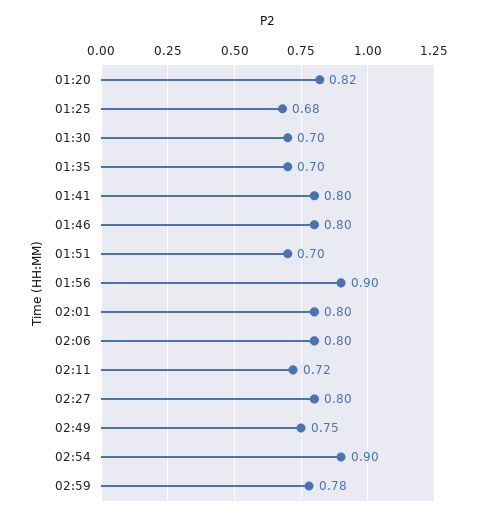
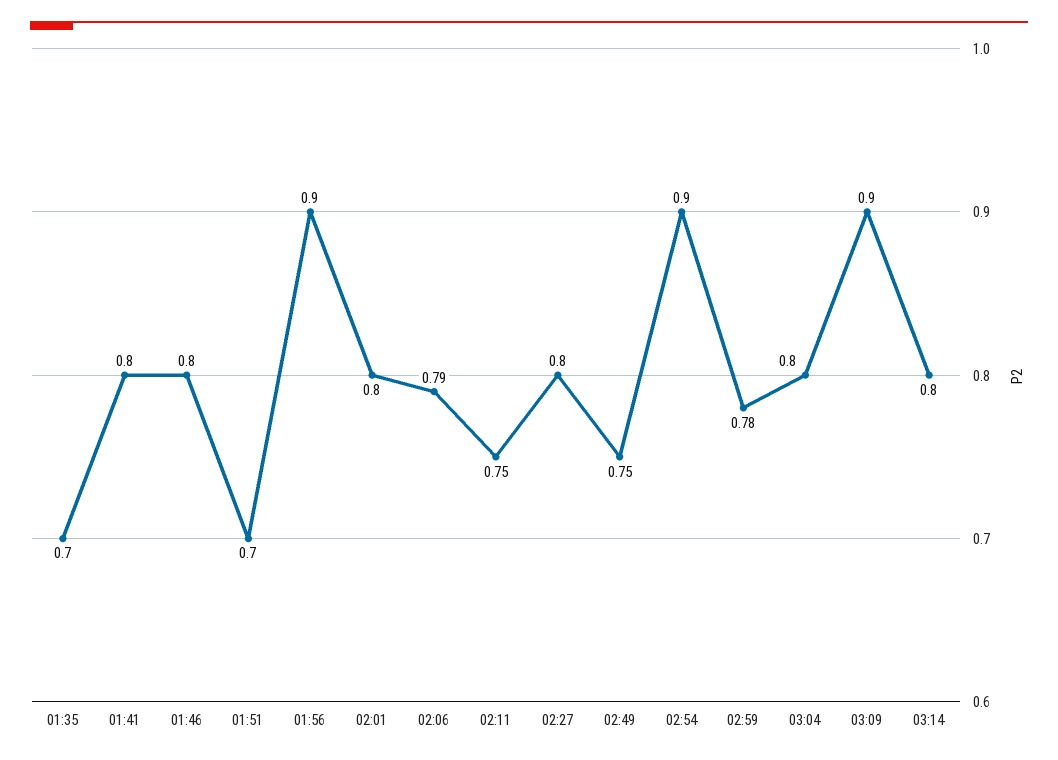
01:20: 0.82 -> none
01:25: 0.68 -> none
01:30: 0.7 -> none
02:06: 0.8 -> 0.79
02:11: 0.72 -> 0.75
03:04: none -> 0.8
03:09: none -> 0.9
03:14: none -> 0.8

